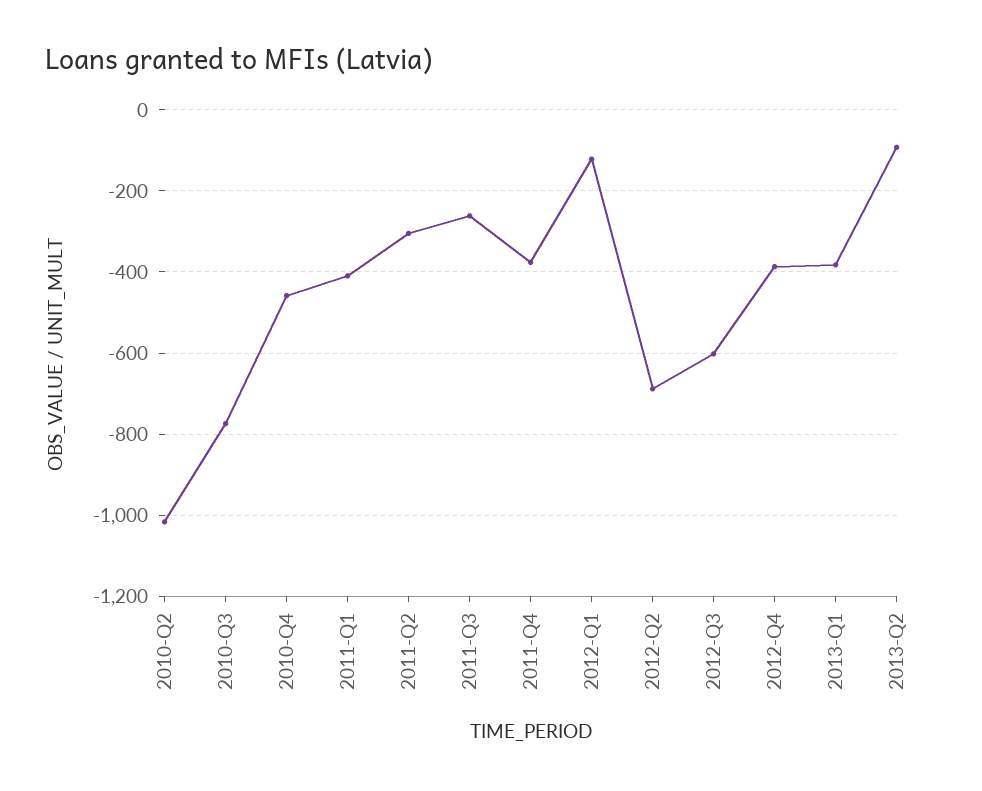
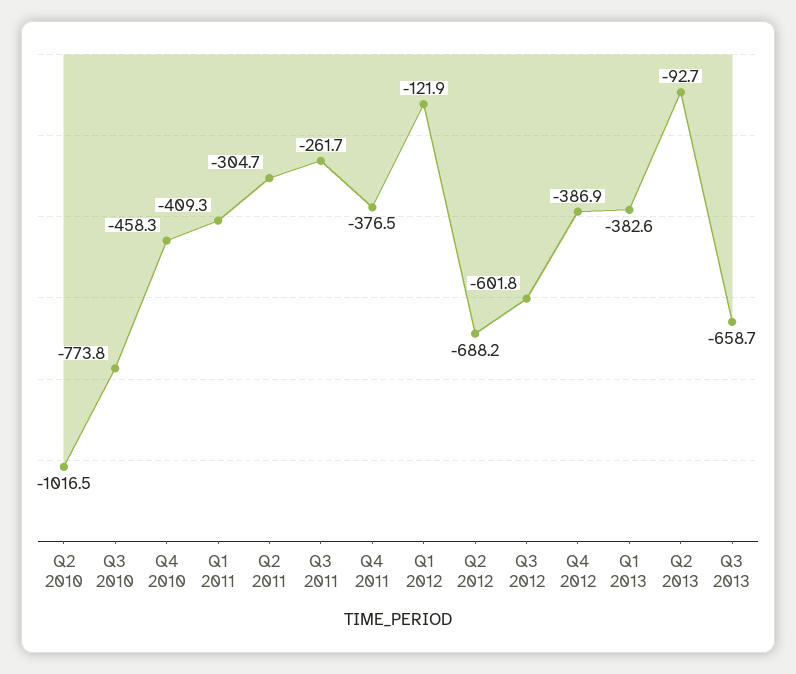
Q3 2013: none -> -658.7

